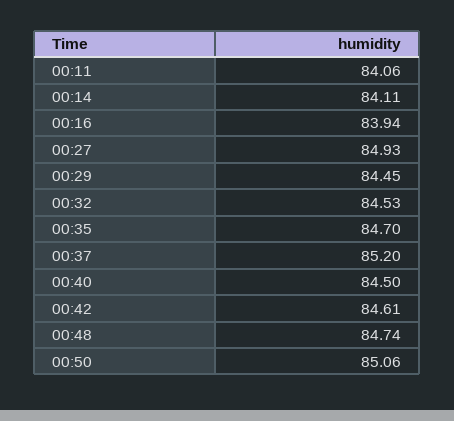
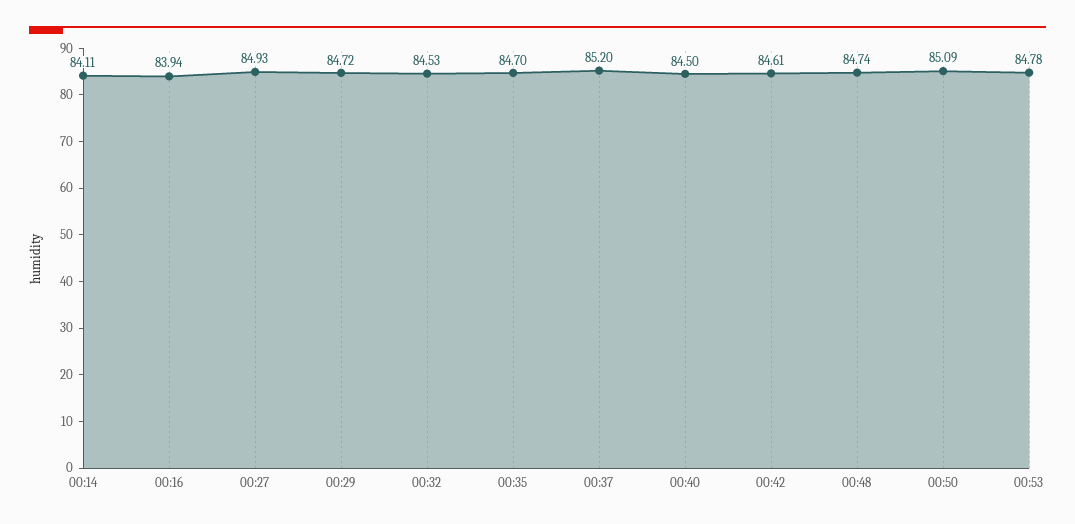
00:11: 84.06 -> none
00:29: 84.45 -> 84.72
00:50: 85.06 -> 85.09
00:53: none -> 84.78

